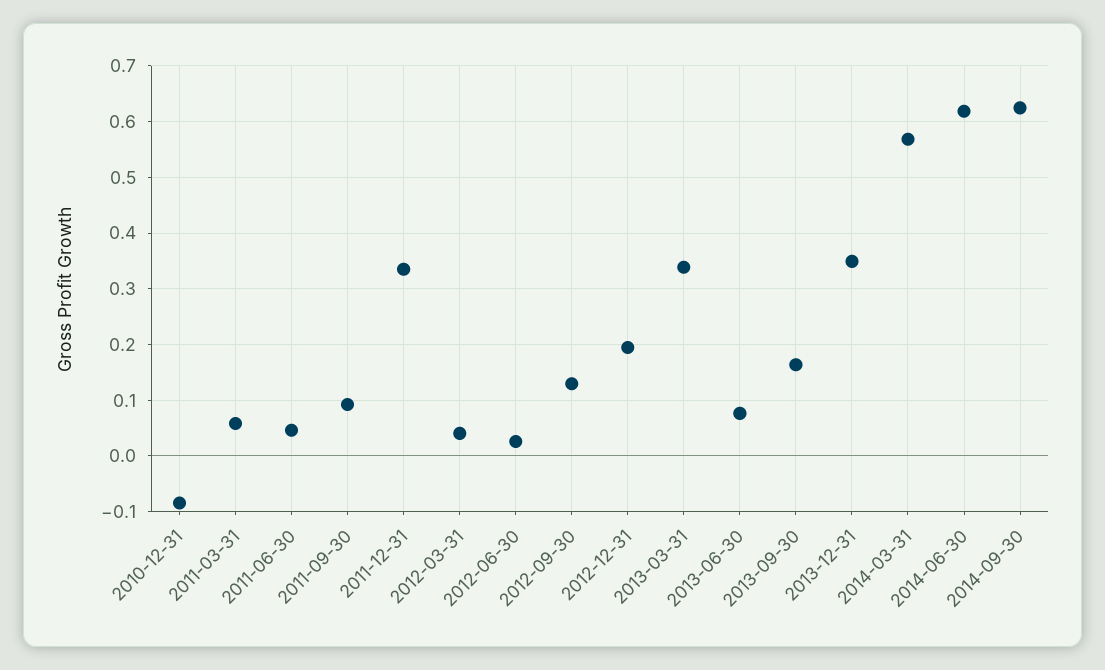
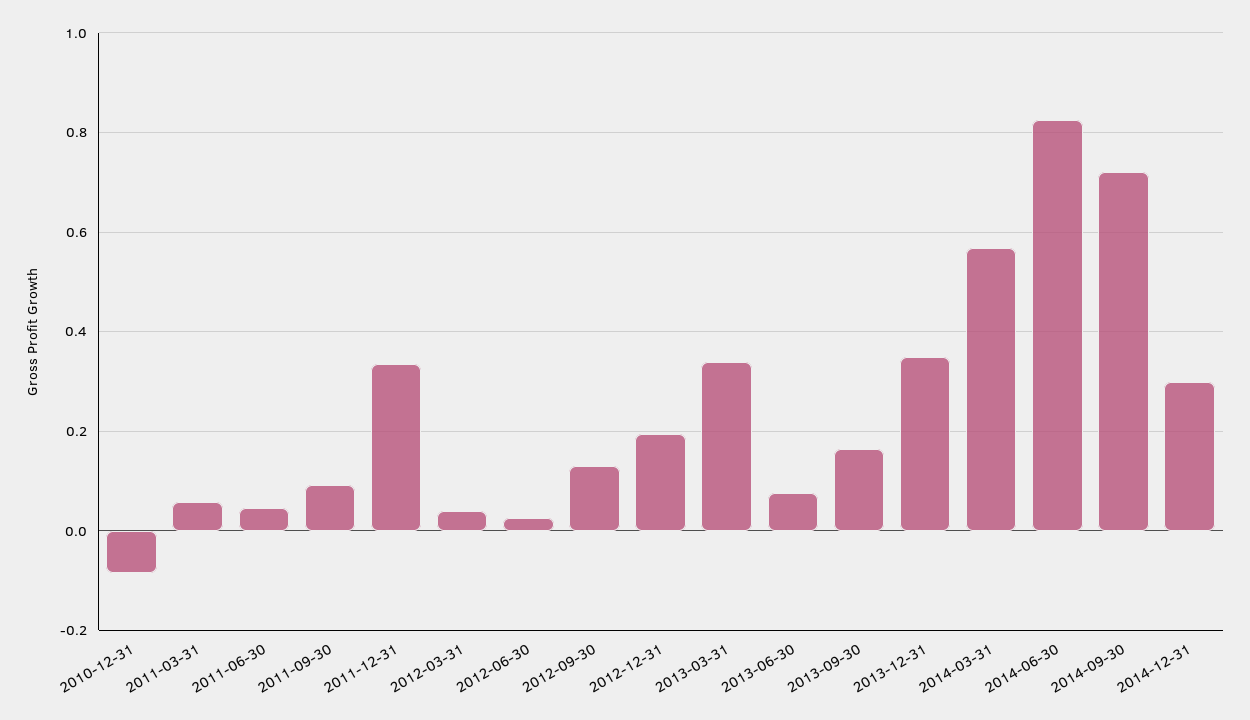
2014-06-30: 0.62 -> 0.82
2014-09-30: 0.62 -> 0.72
2014-12-31: none -> 0.3

